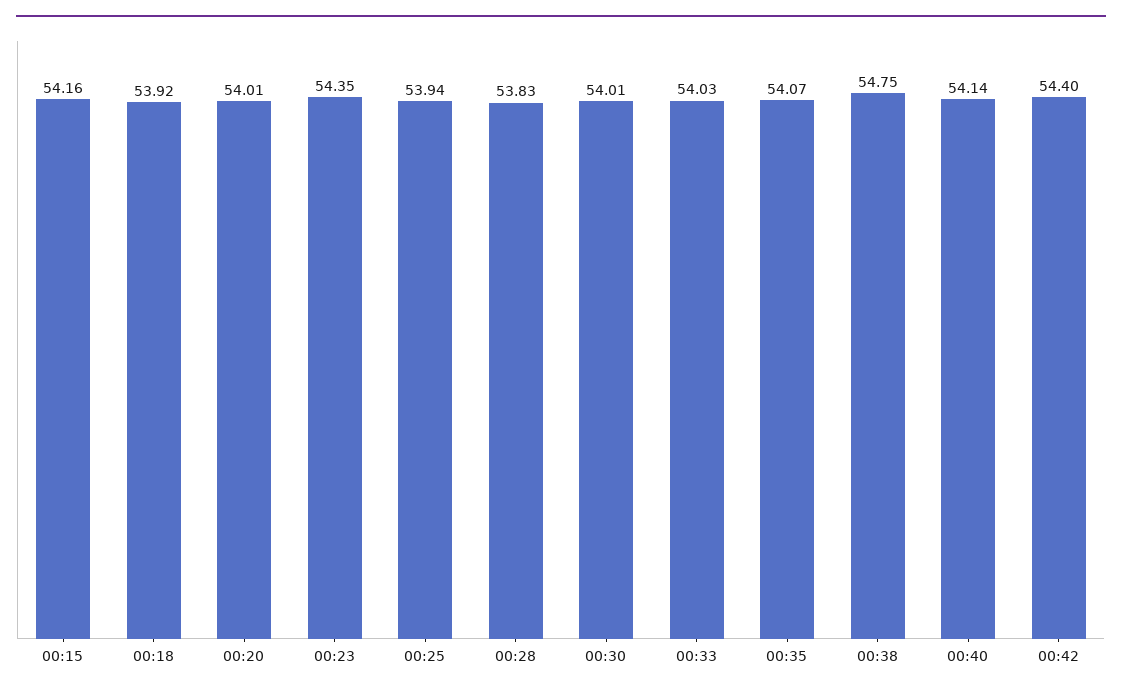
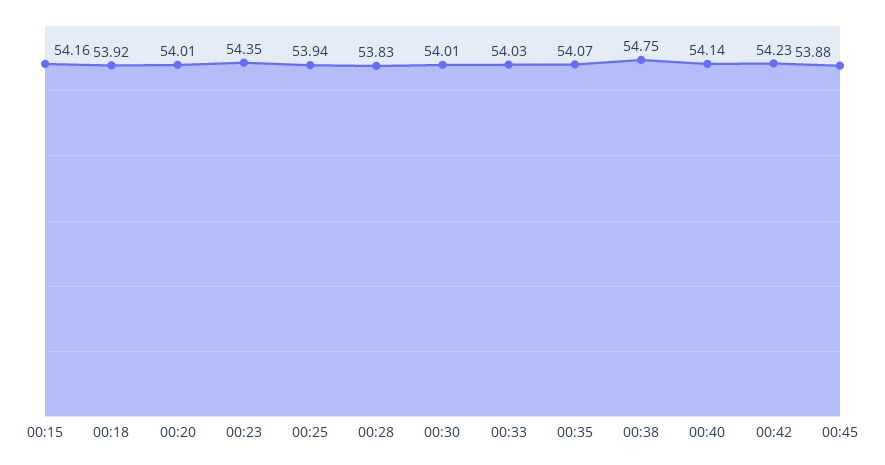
00:42: 54.4 -> 54.23
00:45: none -> 53.88

